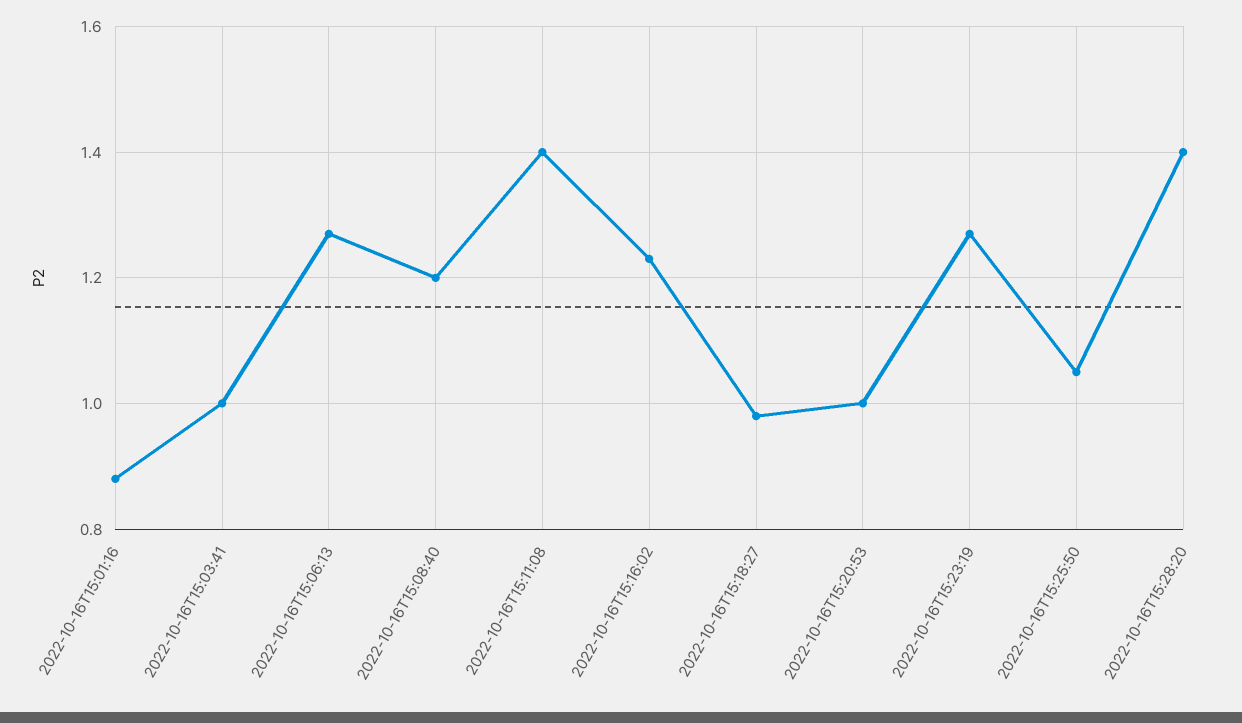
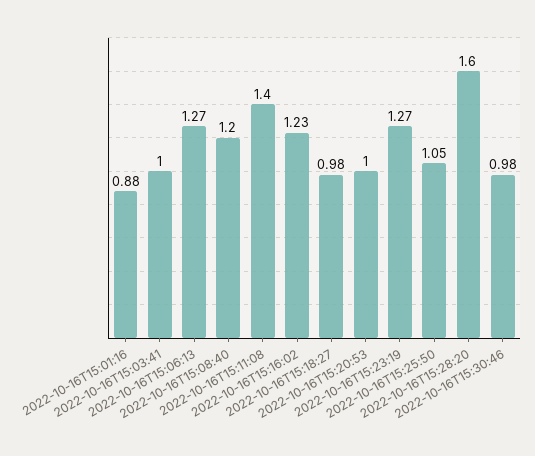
2022-10-16T15:28:20: 1.4 -> 1.6
2022-10-16T15:30:46: none -> 0.98

